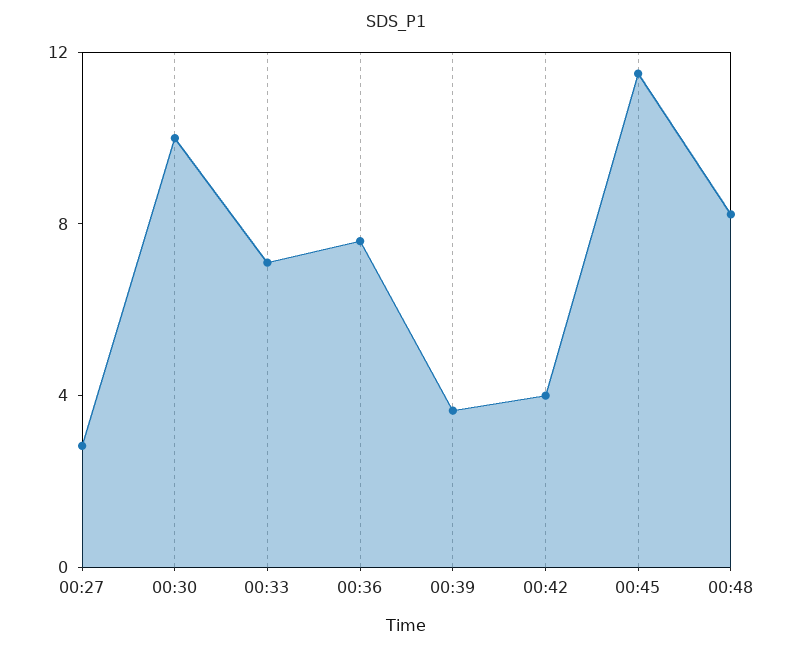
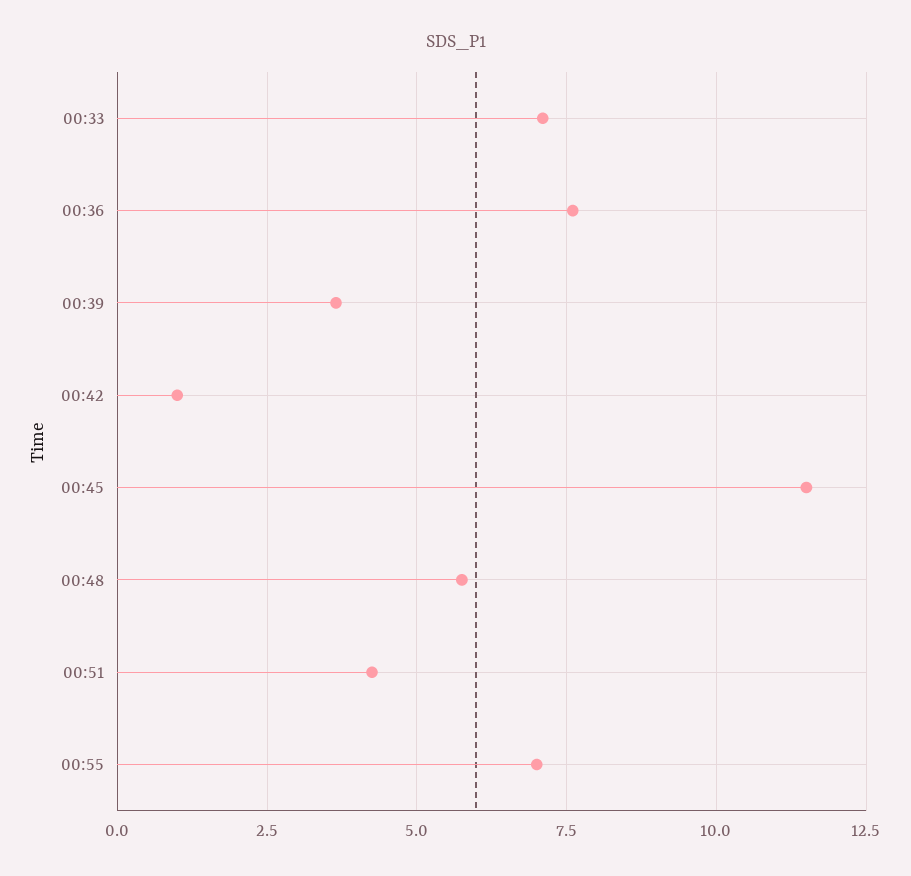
00:27: 3 -> none
00:30: 10 -> none
00:42: 4 -> 1
00:48: 8 -> 5.75
00:51: none -> 4.25
00:55: none -> 7

